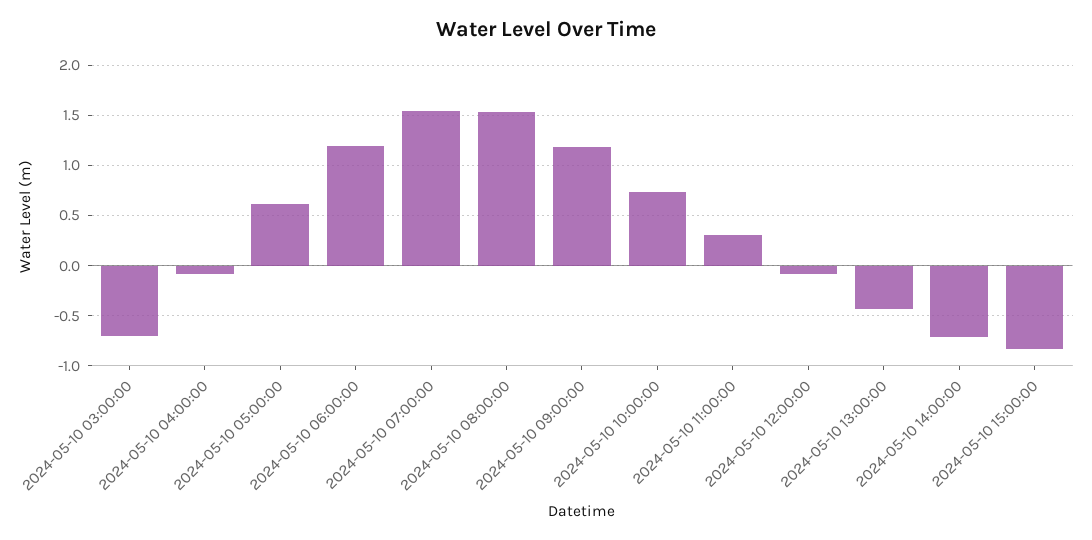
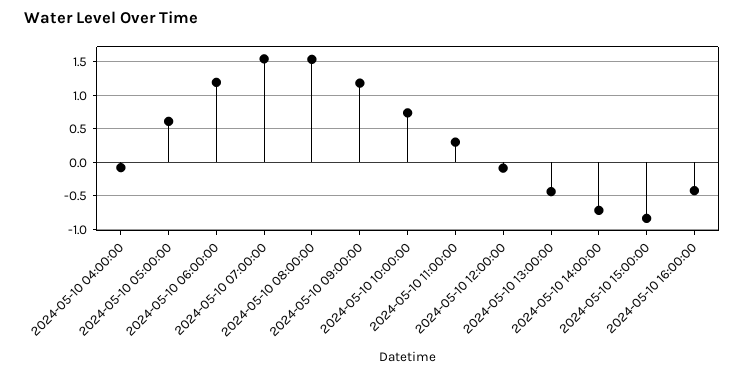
2024-05-10 03:00:00: -0.7 -> none
2024-05-10 16:00:00: none -> -0.4

